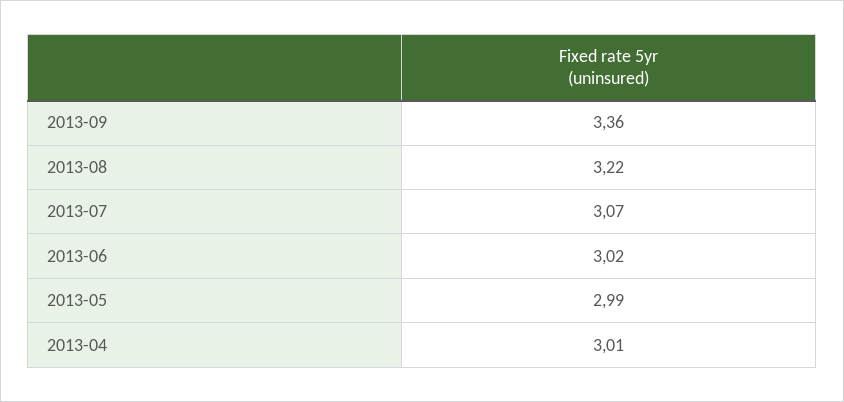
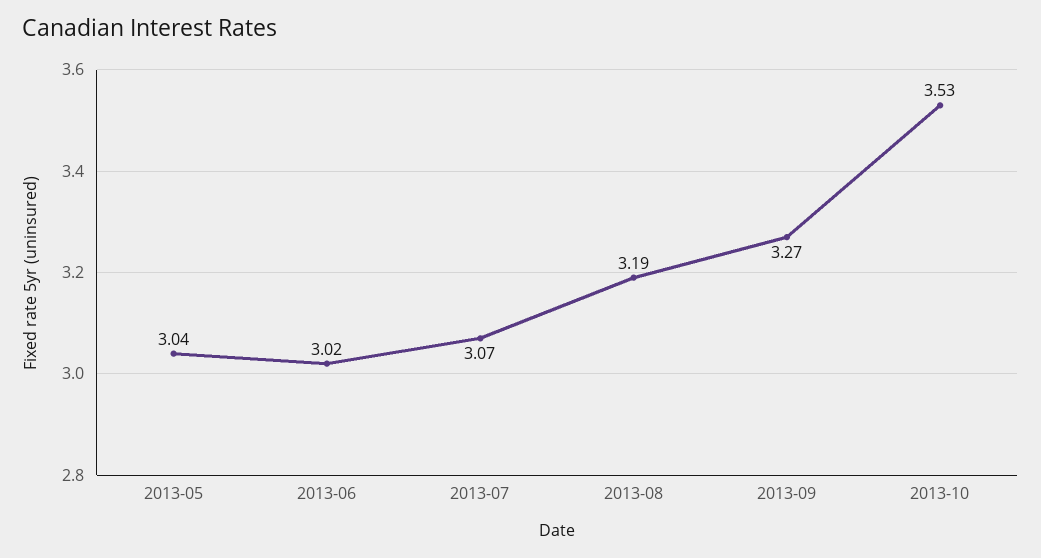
2013-09: 3.36 -> 3.27
2013-08: 3.22 -> 3.19
2013-05: 2.99 -> 3.04
2013-04: 3.01 -> none
2013-10: none -> 3.53

